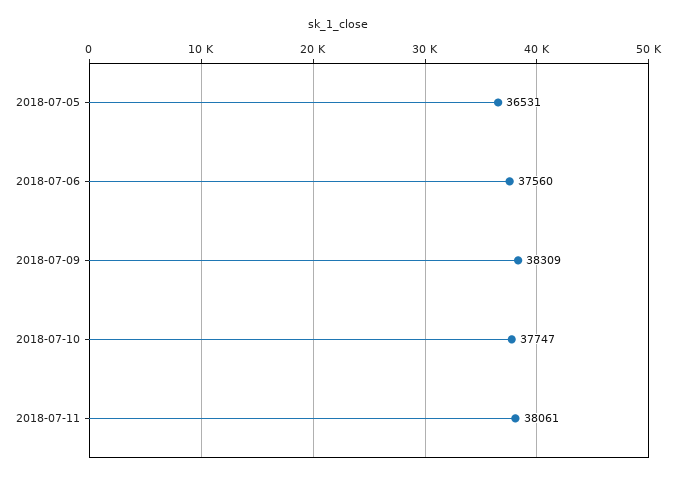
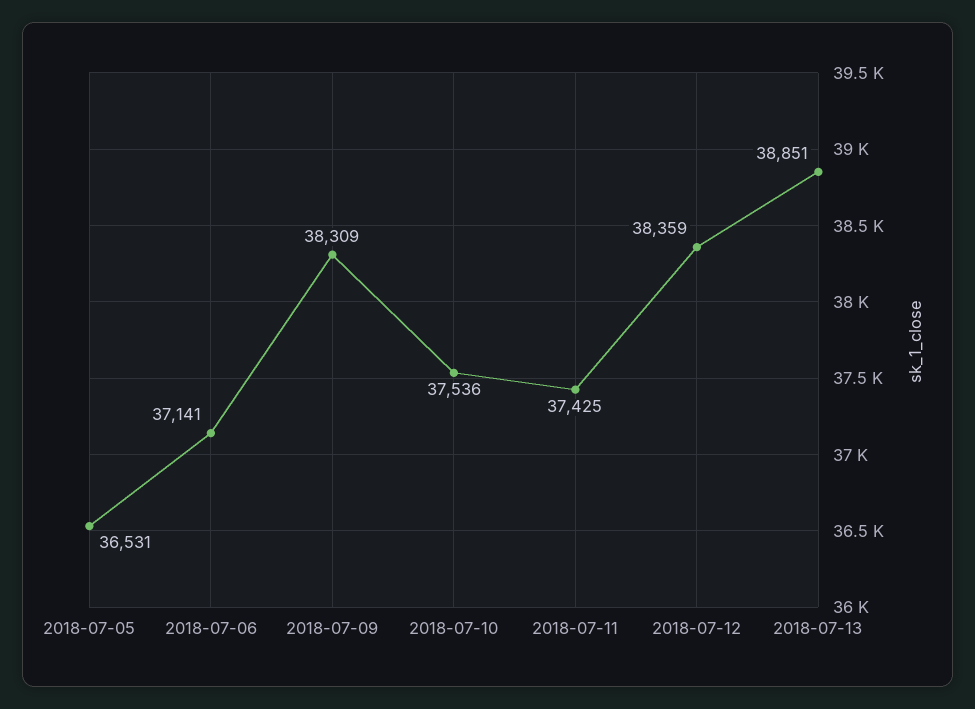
2018-07-06: 37560 -> 37141
2018-07-10: 37747 -> 37536
2018-07-11: 38061 -> 37425
2018-07-12: none -> 38359
2018-07-13: none -> 38851

